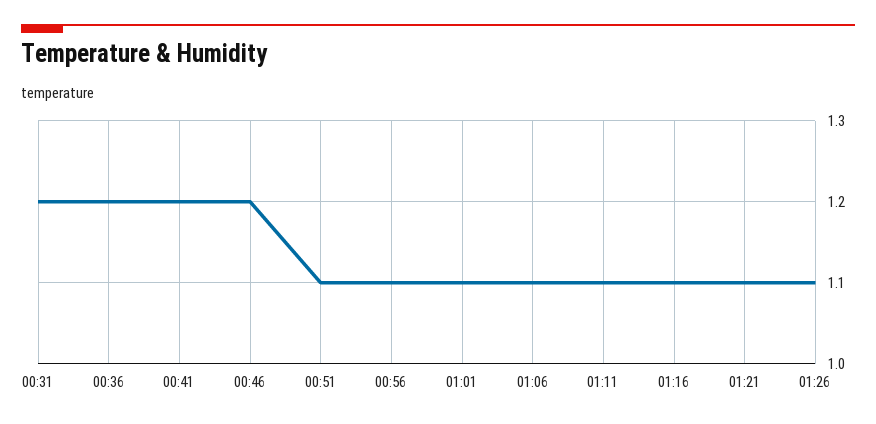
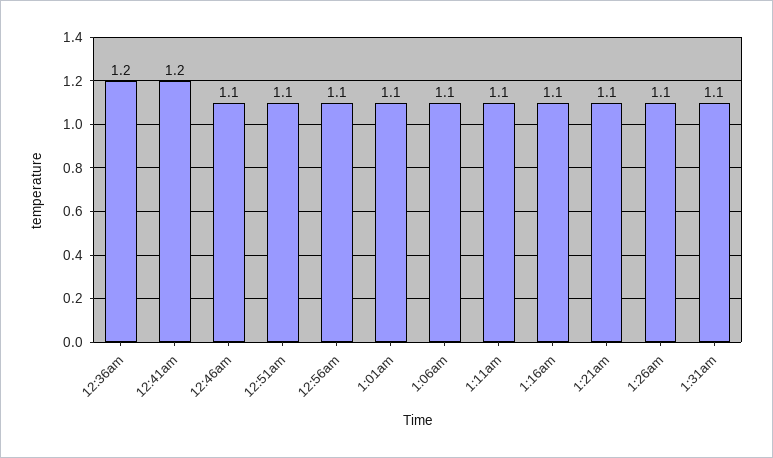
00:31: 1.2 -> none
00:46: 1.2 -> 1.1
1:31am: none -> 1.1

